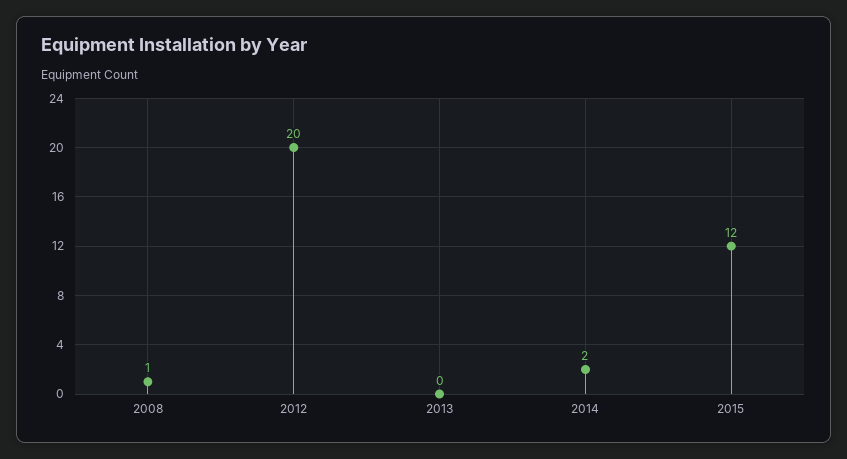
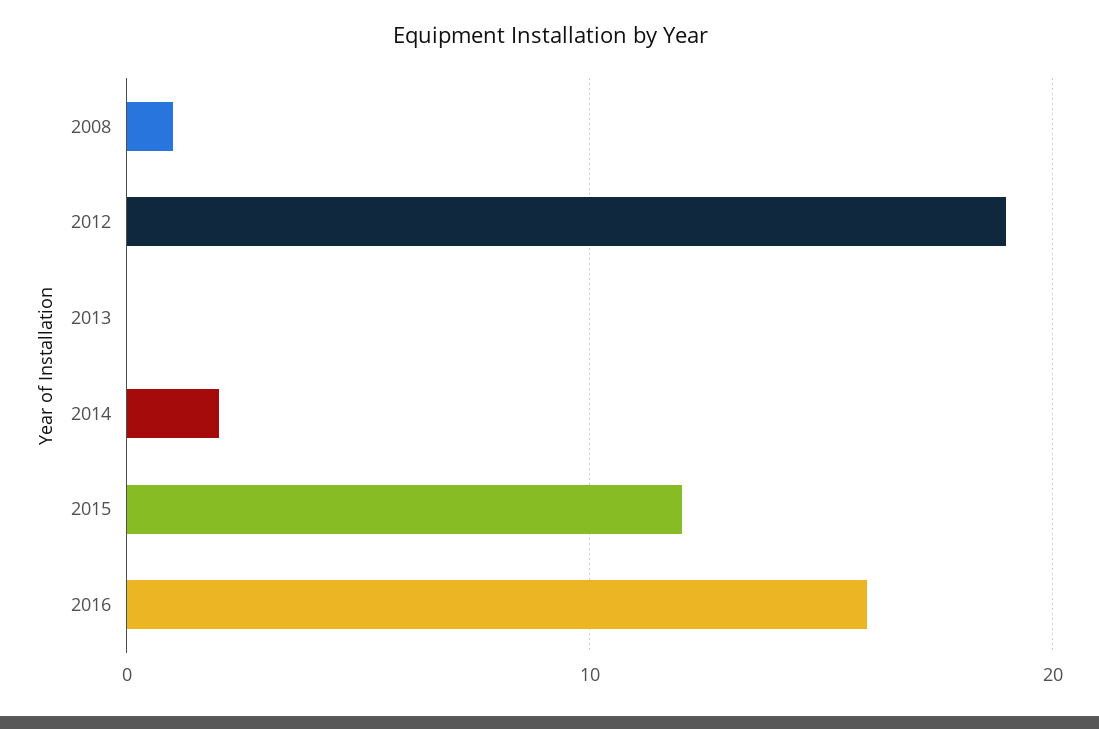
2012: 20 -> 19
2016: none -> 16

